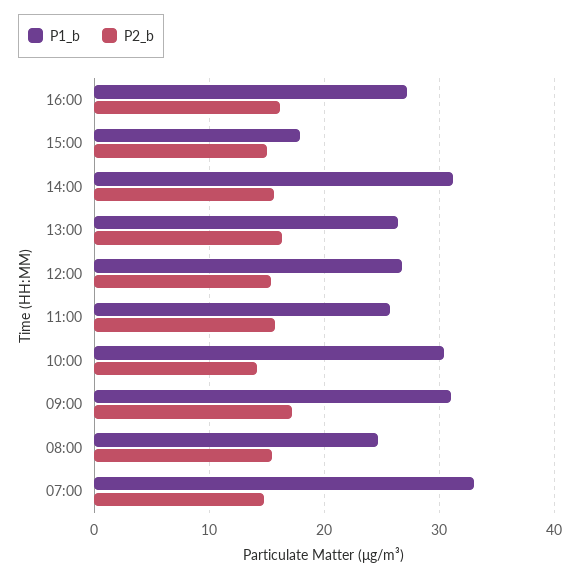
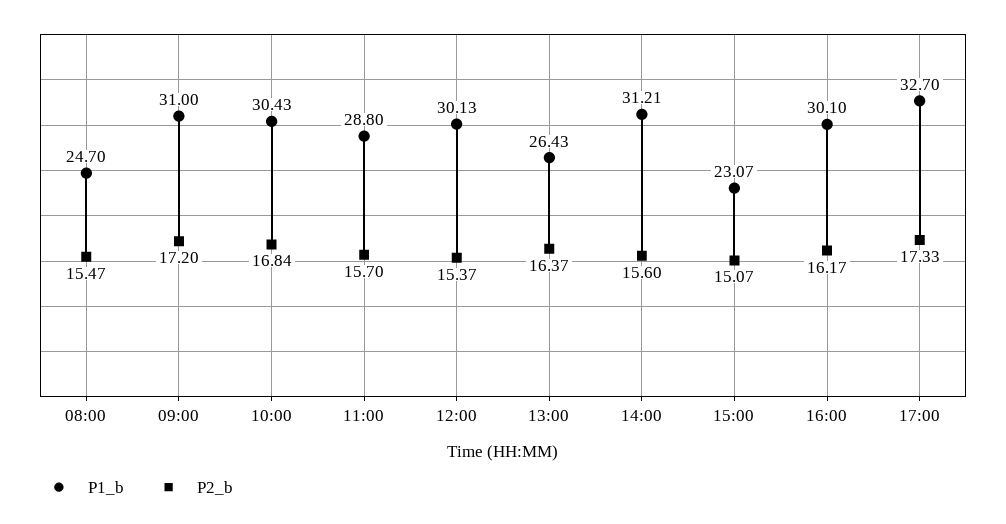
P1_b, 16:00: 27 -> 30.1
P1_b, 15:00: 18 -> 23.07
P1_b, 12:00: 27 -> 30.13
P1_b, 11:00: 26 -> 28.8
P2_b, 10:00: 14 -> 16.84
P1_b, 07:00: 33 -> none
P2_b, 07:00: 15 -> none
P1_b, 17:00: none -> 32.7
P2_b, 17:00: none -> 17.33

